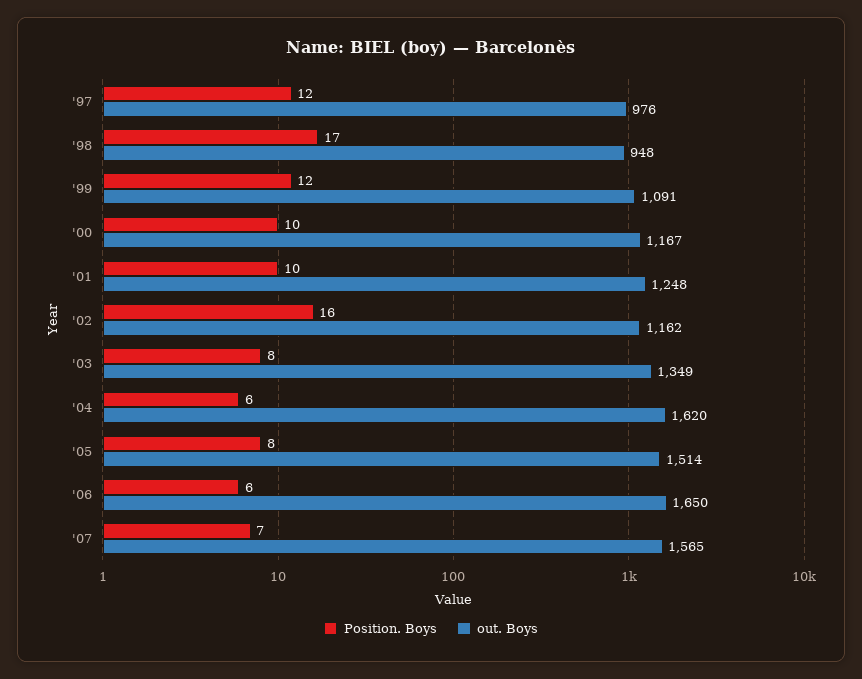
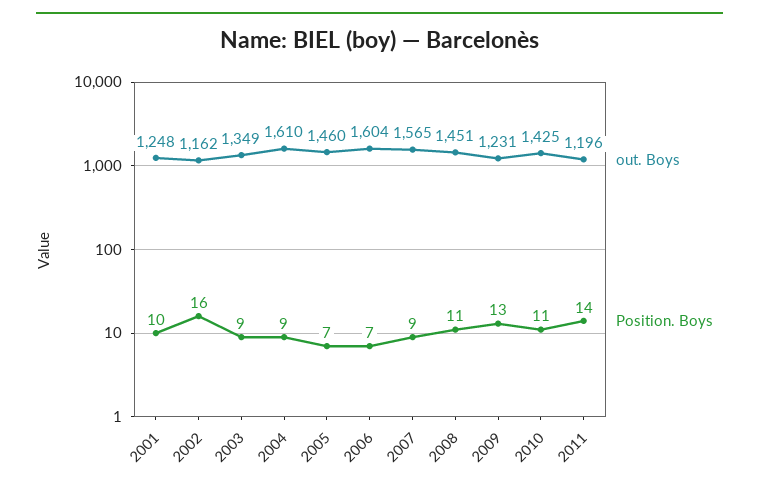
Position. Boys, '97: 12 -> none
out. Boys, '97: 976 -> none
Position. Boys, '98: 17 -> none
out. Boys, '98: 948 -> none
Position. Boys, '99: 12 -> none
out. Boys, '99: 1091 -> none
Position. Boys, '00: 10 -> none
out. Boys, '00: 1167 -> none
Position. Boys, '03: 8 -> 9
Position. Boys, '04: 6 -> 9
out. Boys, '04: 1620 -> 1610
Position. Boys, '05: 8 -> 7
out. Boys, '05: 1514 -> 1460
Position. Boys, '06: 6 -> 7
out. Boys, '06: 1650 -> 1604
Position. Boys, '07: 7 -> 9
out. Boys, 2008: none -> 1451
Position. Boys, 2008: none -> 11
out. Boys, 2009: none -> 1231
Position. Boys, 2009: none -> 13
out. Boys, 2010: none -> 1425
Position. Boys, 2010: none -> 11
out. Boys, 2011: none -> 1196
Position. Boys, 2011: none -> 14

